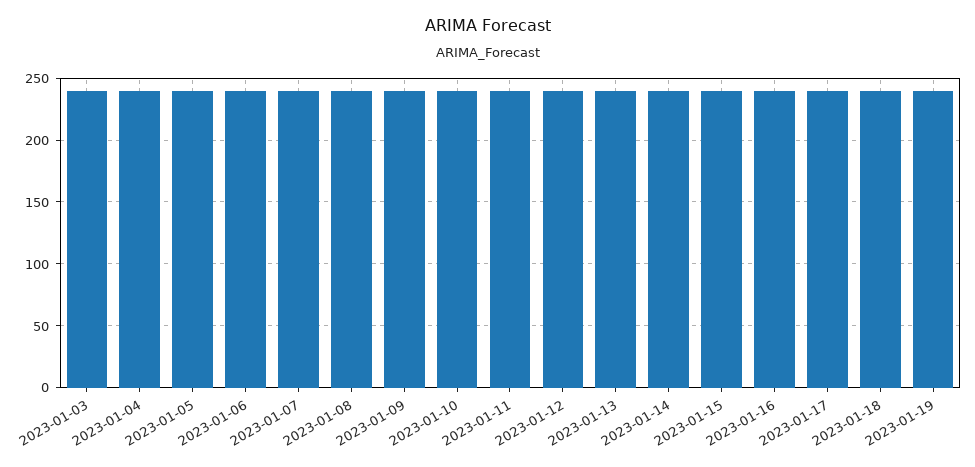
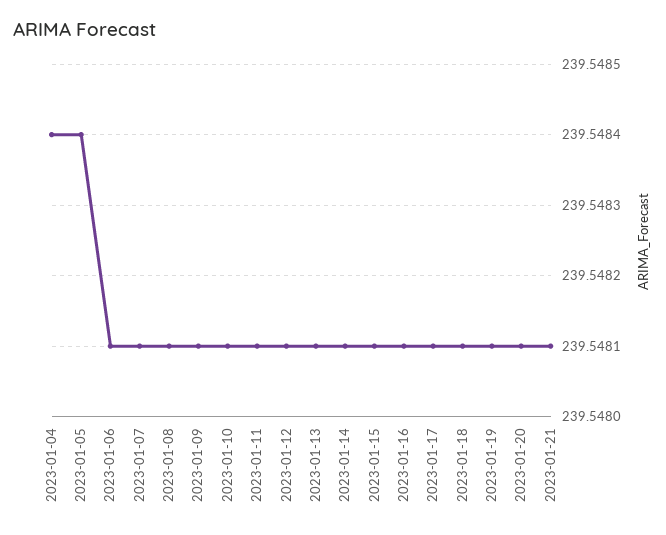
2023-01-03: 240 -> none
2023-01-20: none -> 239.5481
2023-01-21: none -> 239.5481

